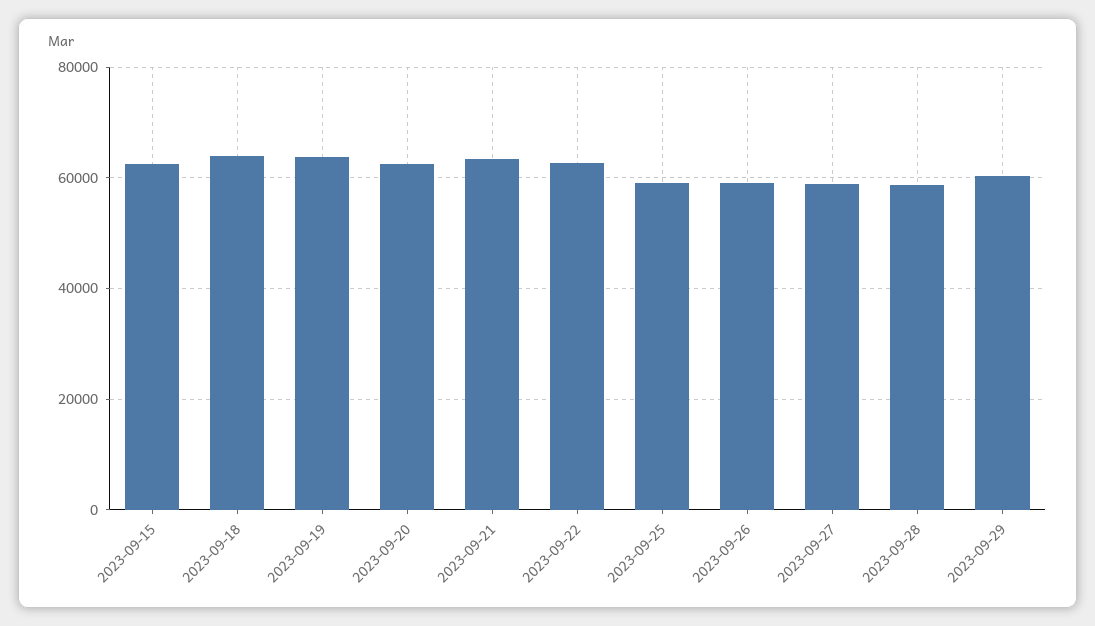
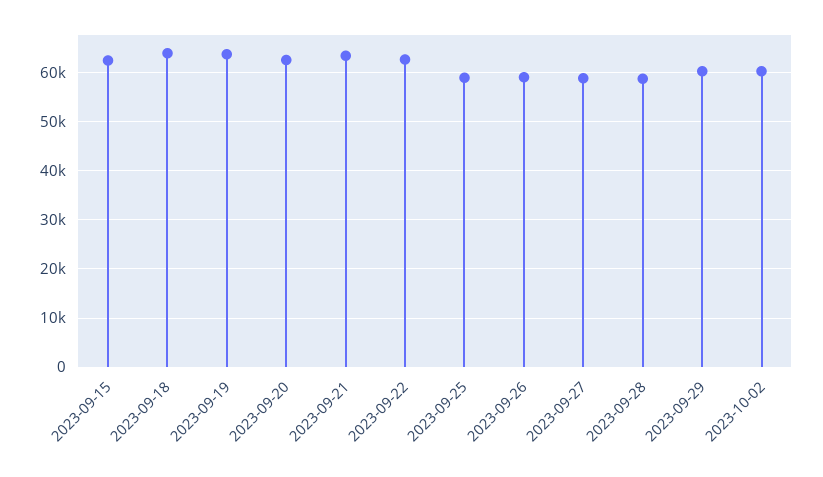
2023-10-02: none -> 60000

